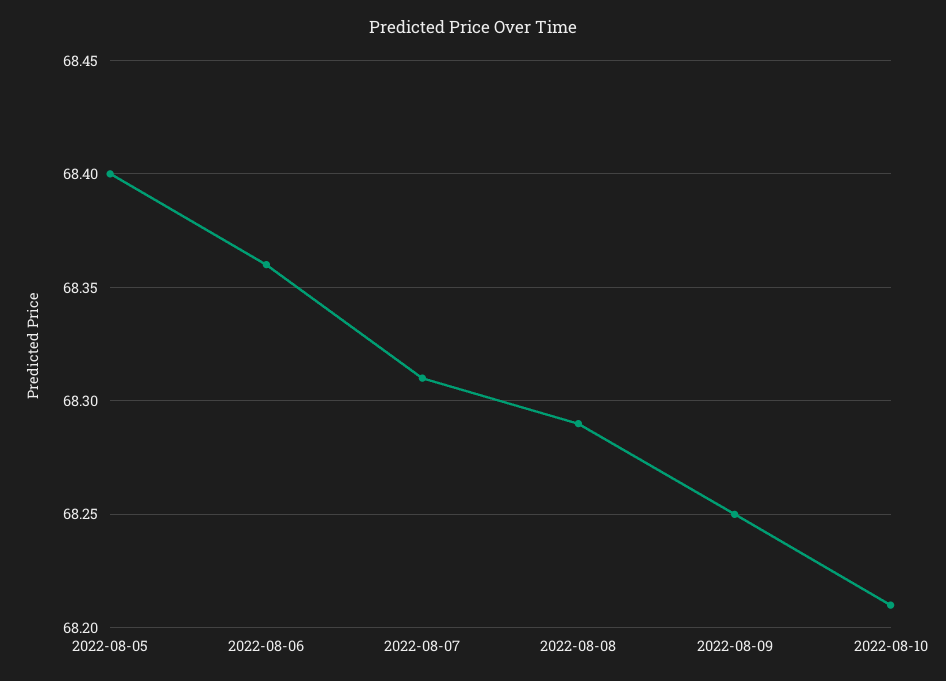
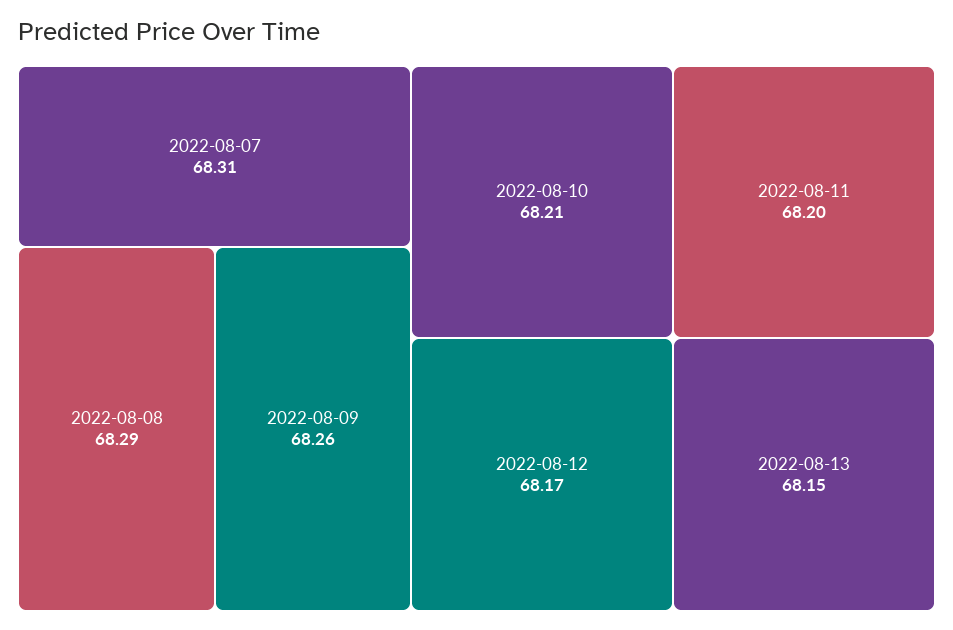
2022-08-05: 68.4 -> none
2022-08-06: 68.36 -> none
2022-08-09: 68.25 -> 68.26
2022-08-11: none -> 68.2
2022-08-12: none -> 68.17
2022-08-13: none -> 68.15

